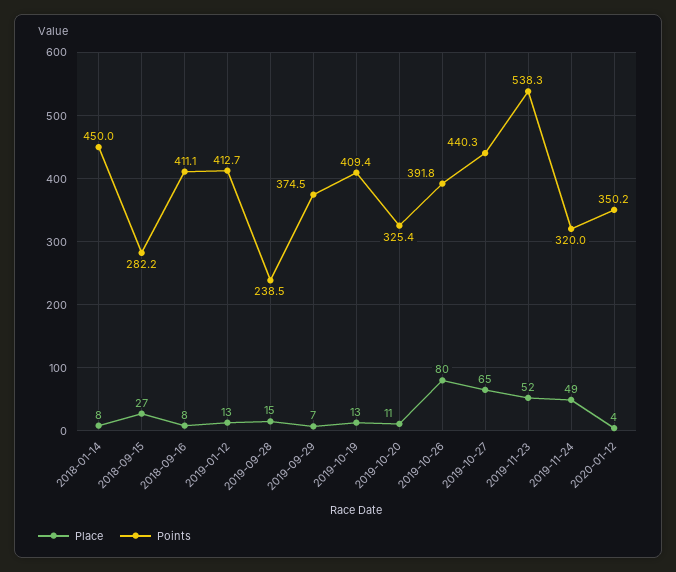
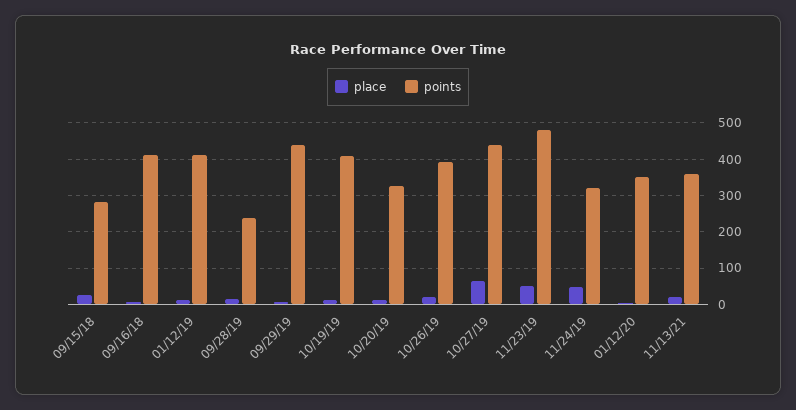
Place, 2018-01-14: 8 -> none
Points, 2018-01-14: 450 -> none
Points, 2019-09-29: 374.5 -> 440
Place, 2019-10-26: 80 -> 20
Points, 2019-11-23: 538.3 -> 480
Place, 11/13/21: none -> 20
Points, 11/13/21: none -> 360

